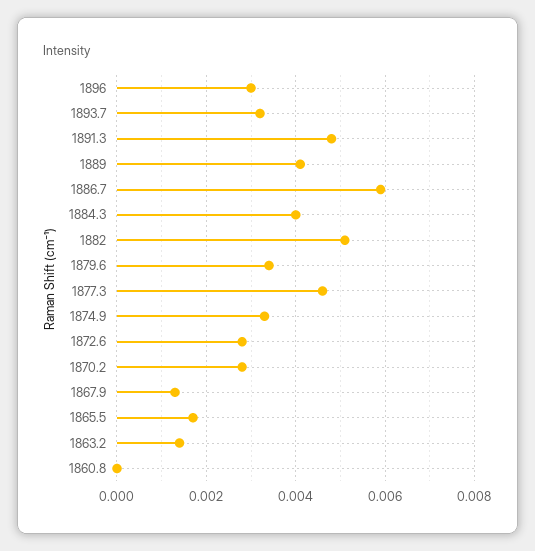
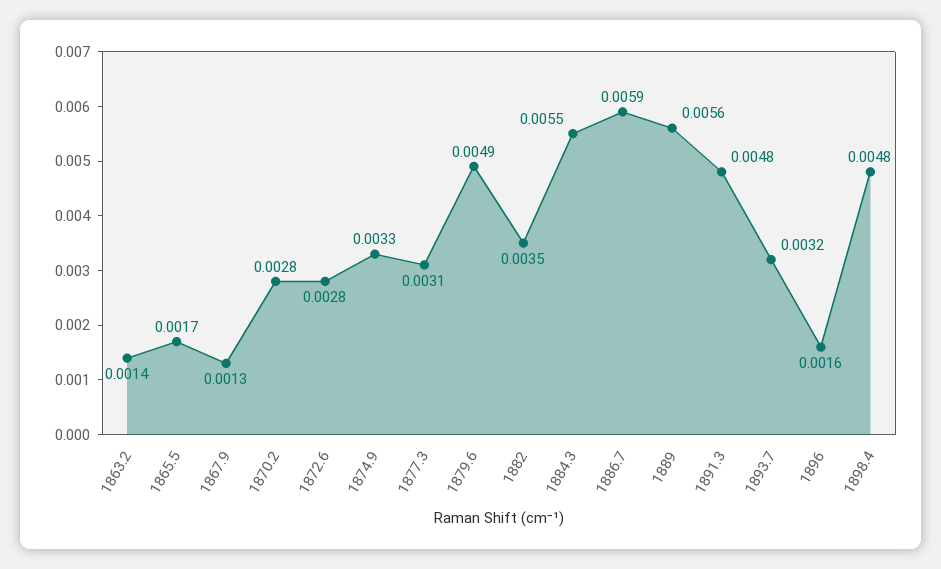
1896: 0.003 -> 0.0016
1889: 0.004 -> 0.0056
1884.3: 0.004 -> 0.0055
1882: 0.005 -> 0.0035
1879.6: 0.0035 -> 0.0049
1877.3: 0.0045 -> 0.0031
1860.8: 0 -> none
1898.4: none -> 0.0048

